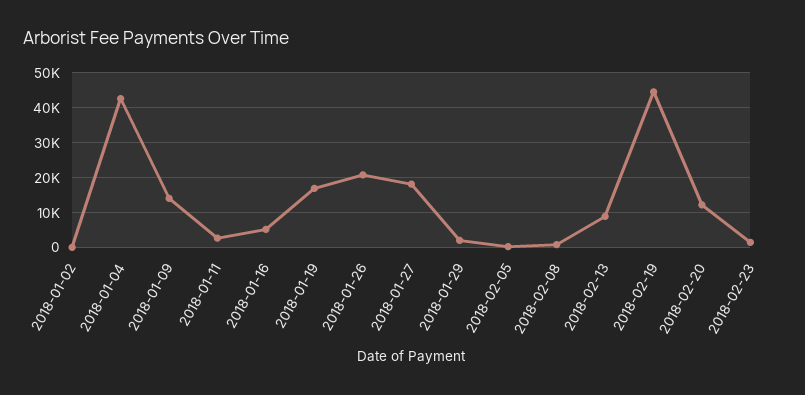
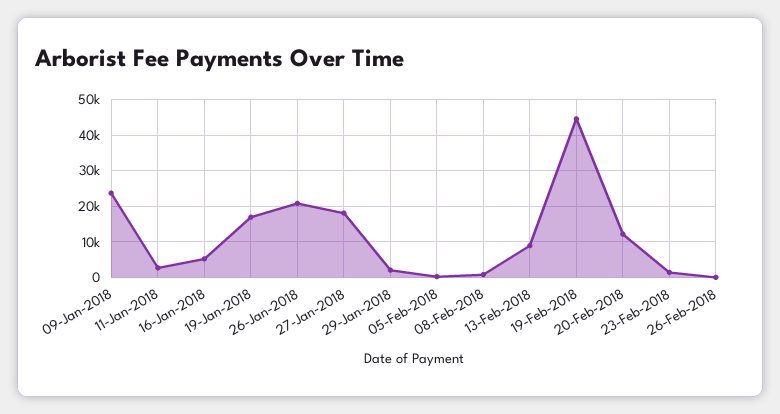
2018-01-02: 0 -> none
2018-01-04: 42000 -> none
2018-01-09: 14000 -> 24000
26-Feb-2018: none -> 0

